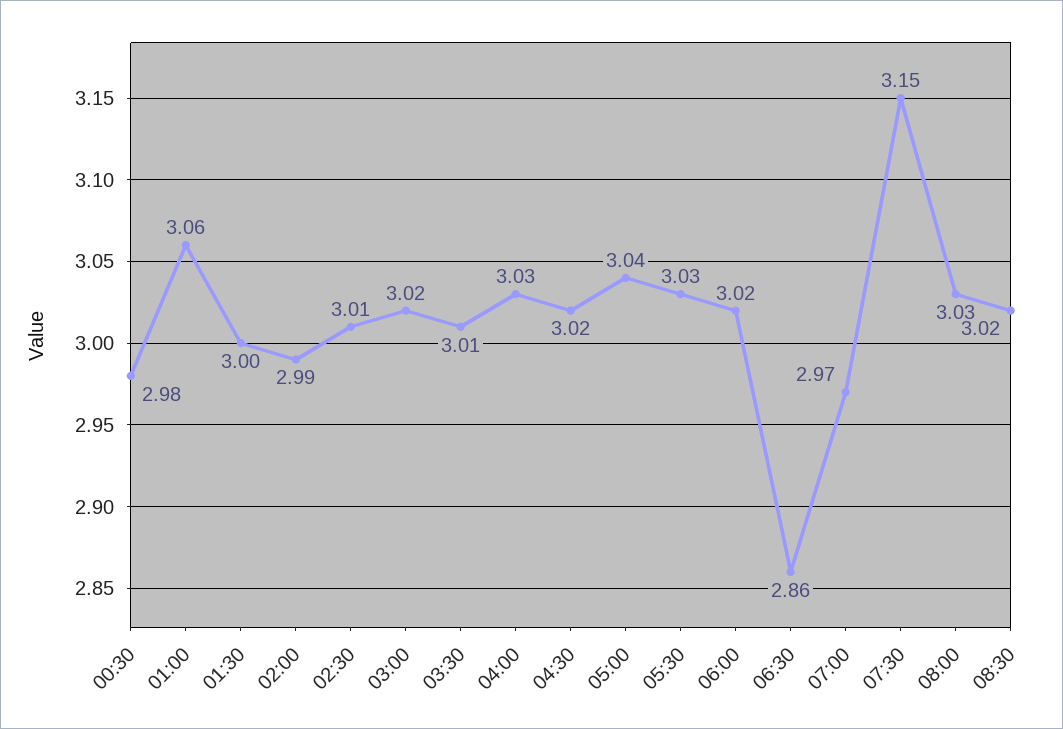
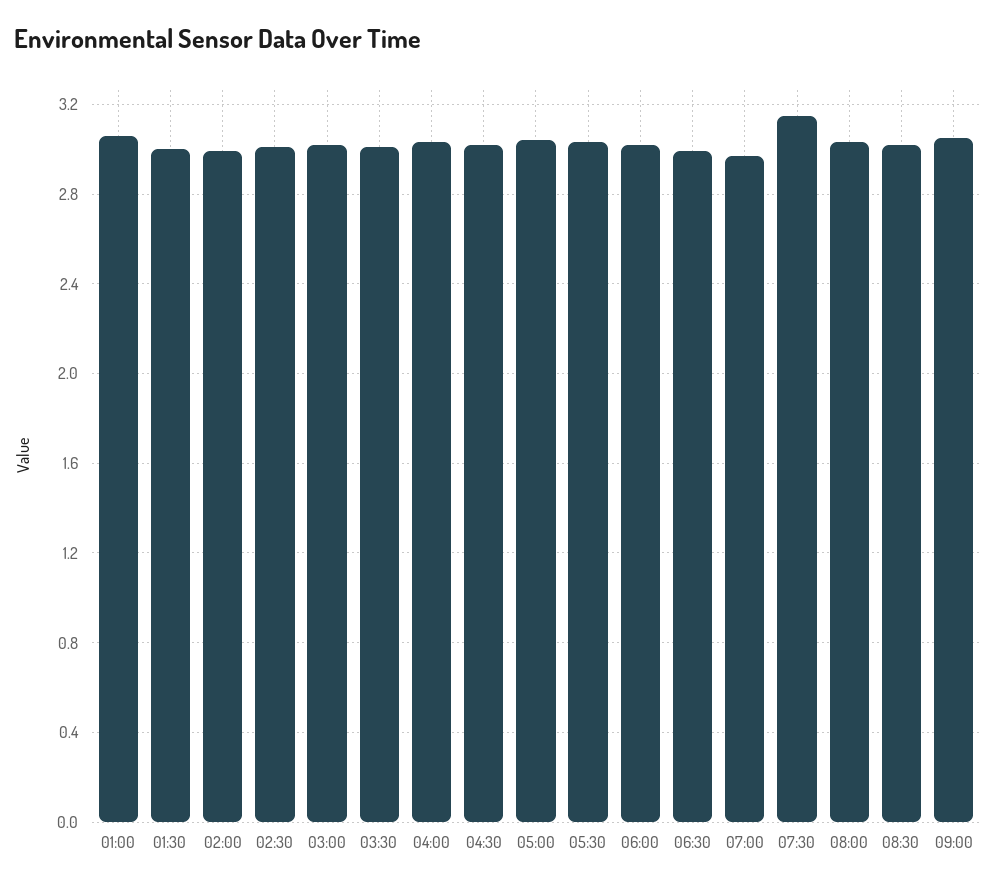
00:30: 2.98 -> none
06:30: 2.86 -> 3
09:00: none -> 3.05

